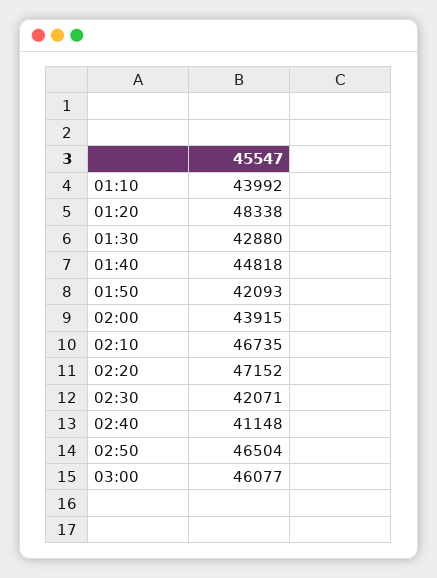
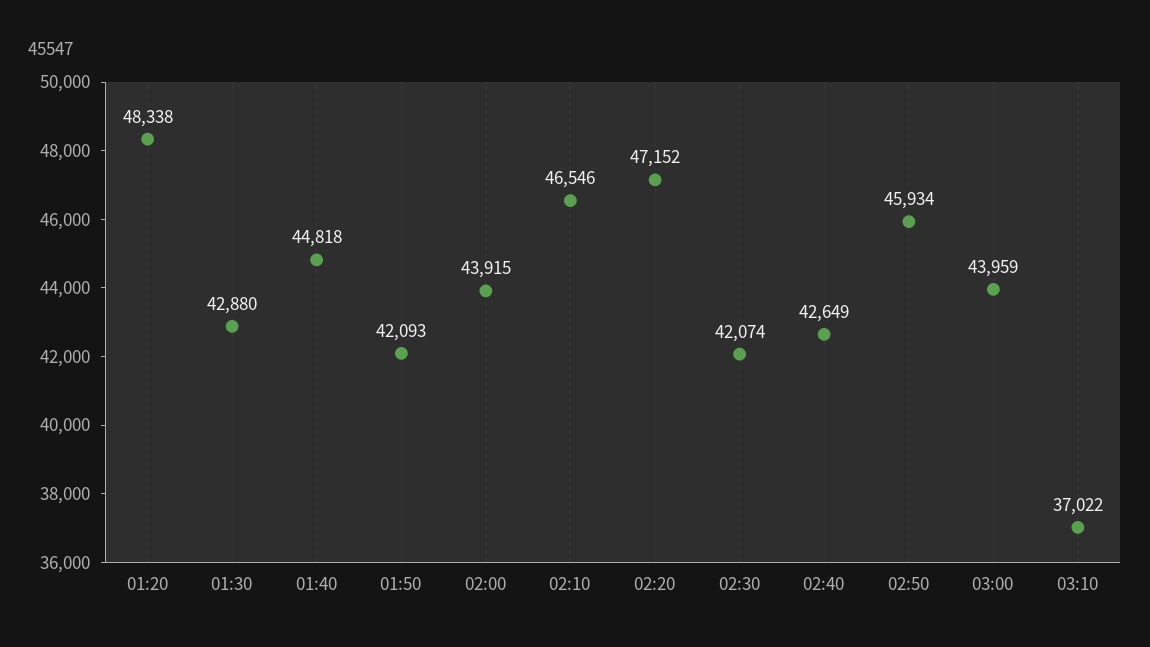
01:10: 43992 -> none
02:10: 46735 -> 46546
02:30: 42071 -> 42074
02:40: 41148 -> 42649
02:50: 46504 -> 45934
03:00: 46077 -> 43959
03:10: none -> 37022

